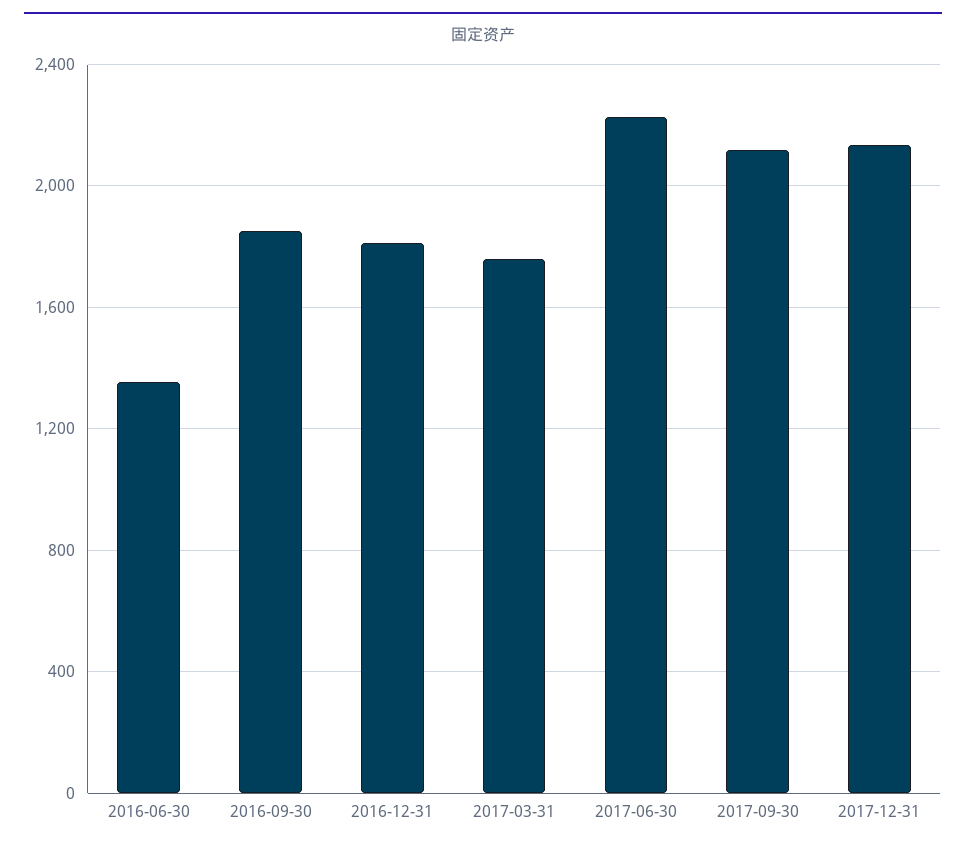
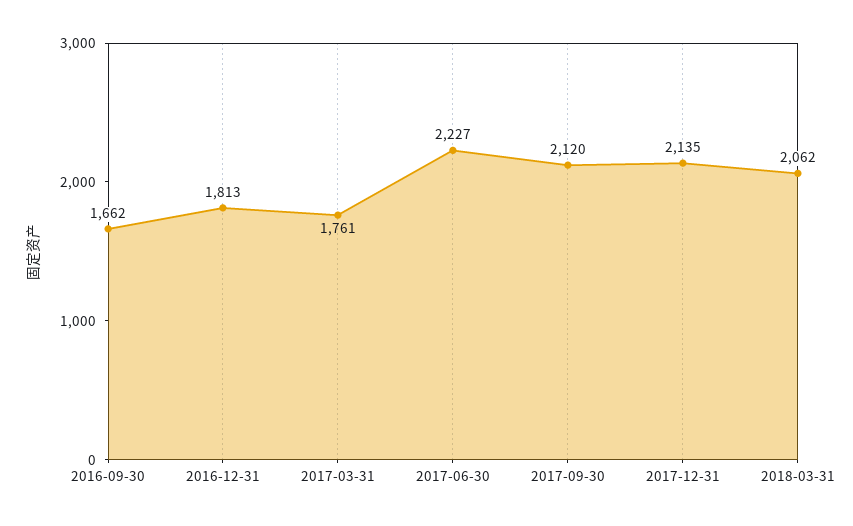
2016-06-30: 1350 -> none
2016-09-30: 1850 -> 1662
2018-03-31: none -> 2062

